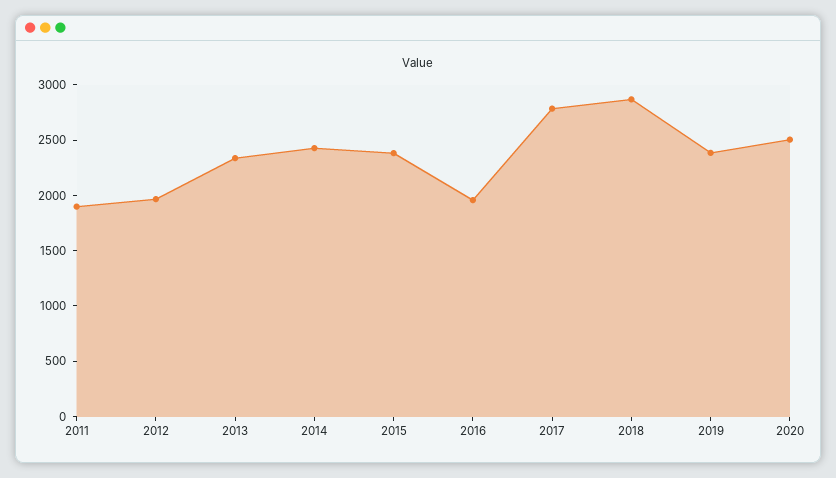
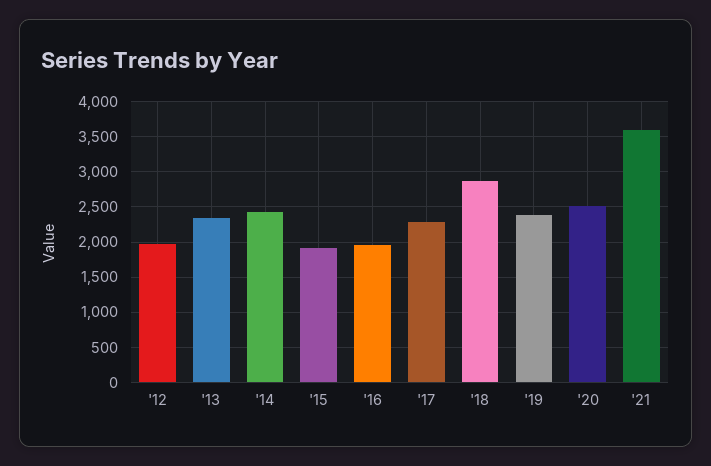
2011: 1900 -> none
2015: 2400 -> 1900
2017: 2800 -> 2300
'21: none -> 3600

